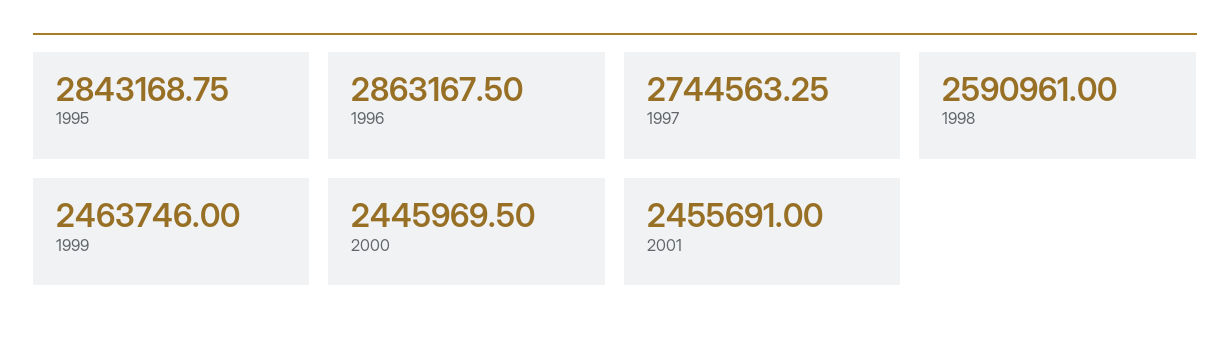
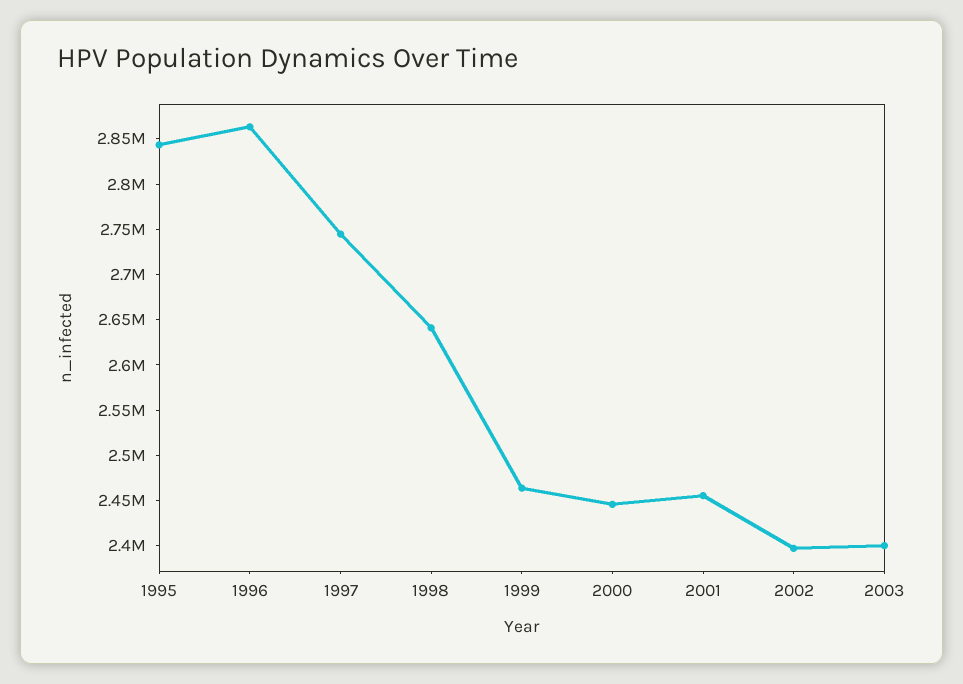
1998: 2590961 -> 2640000
2002: none -> 2400000
2003: none -> 2400000

